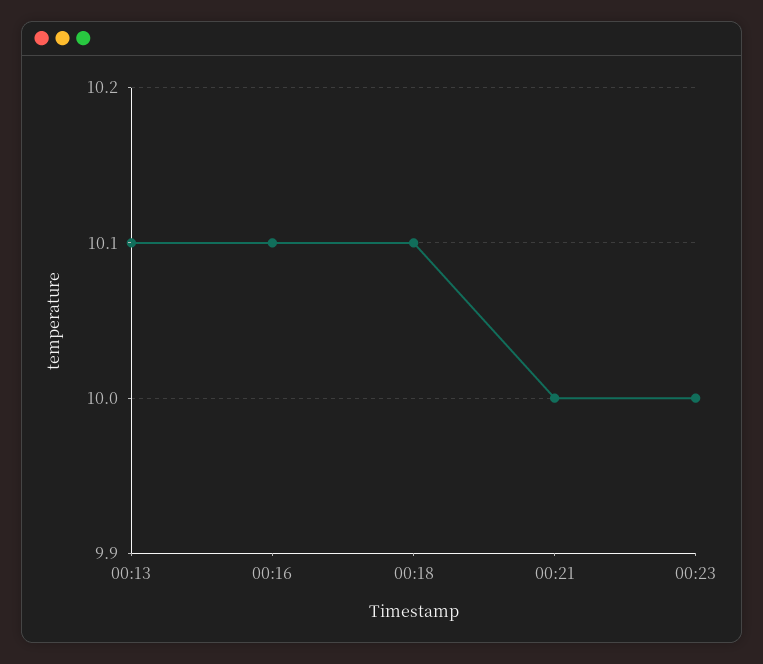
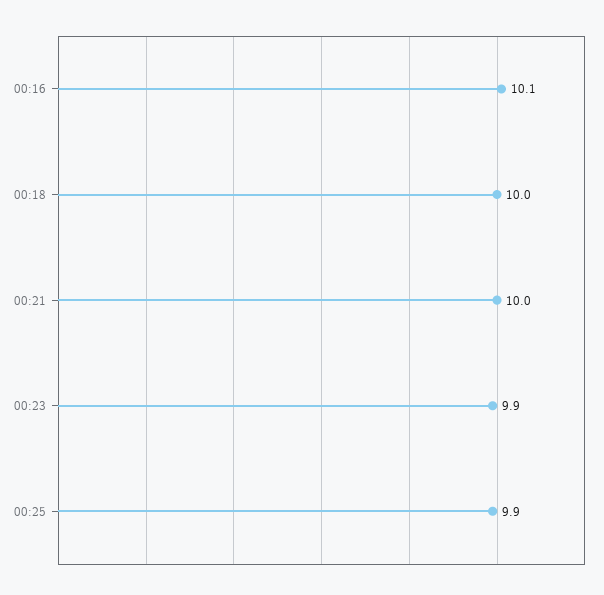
00:13: 10.1 -> none
00:18: 10.1 -> 10
00:23: 10 -> 9.9
00:25: none -> 9.9

